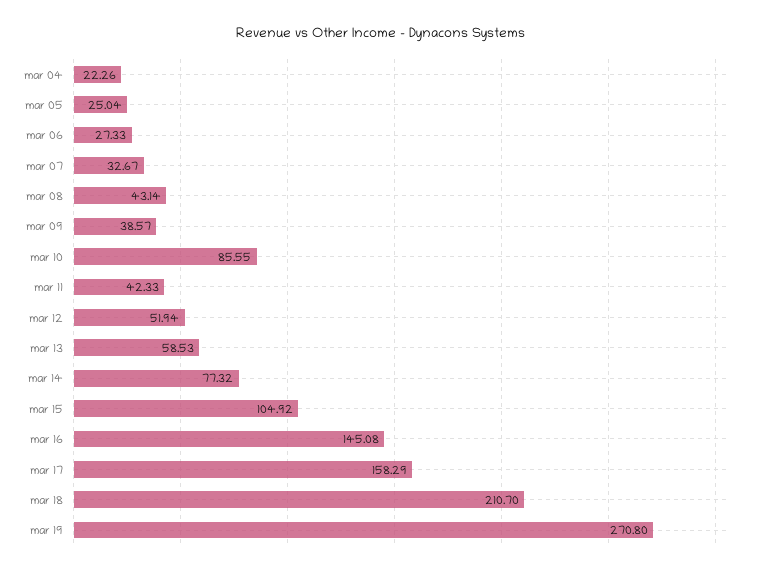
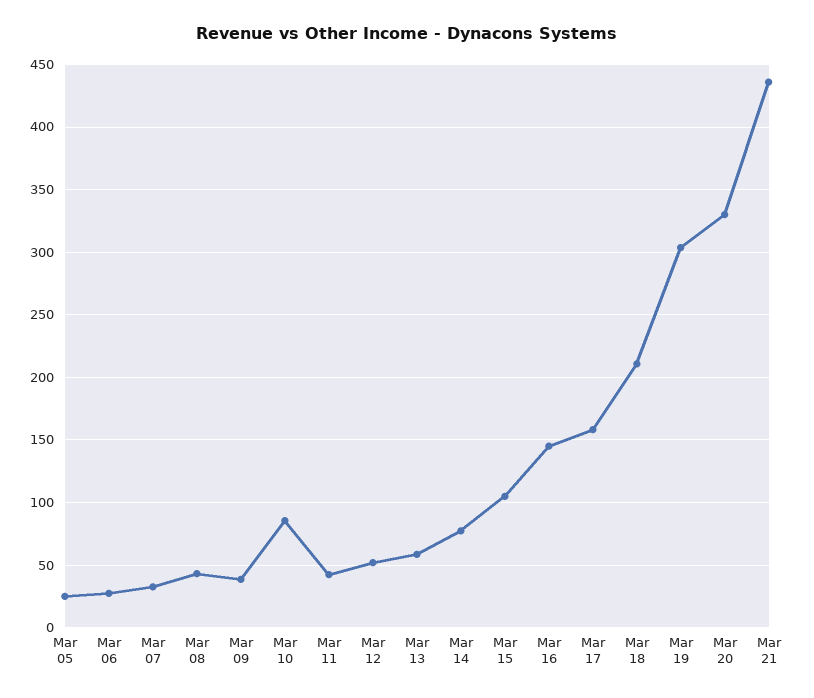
mar 04: 22.26 -> none
mar 19: 270.8 -> 305
Mar 20: none -> 330
Mar 21: none -> 435

